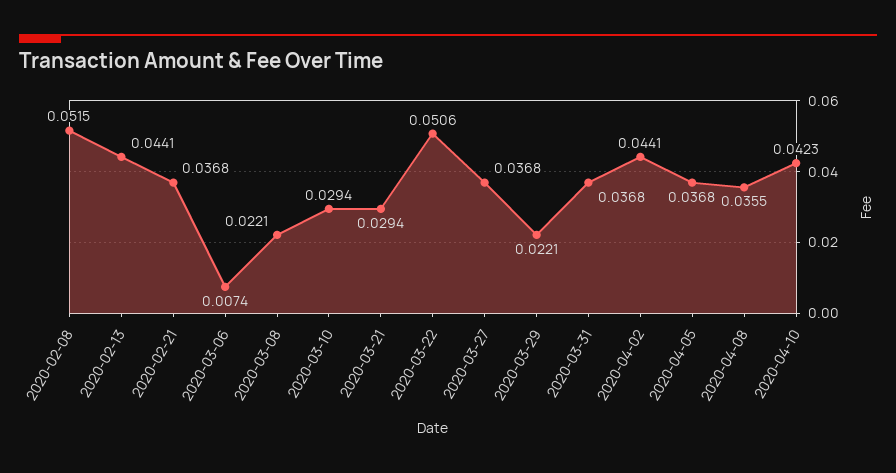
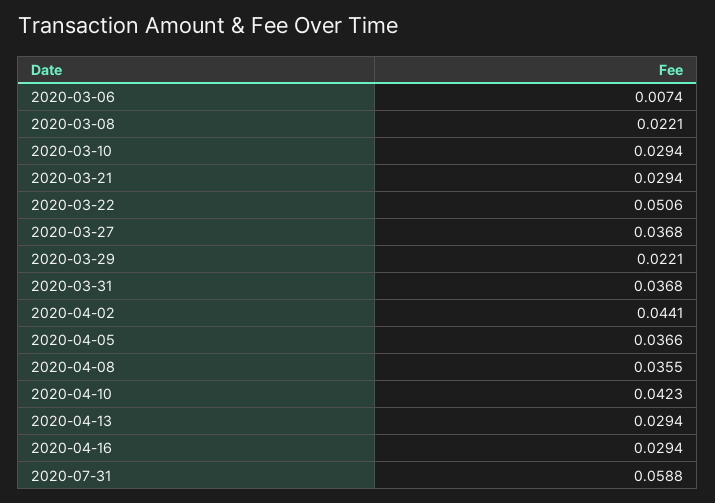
2020-02-08: 0.0515 -> none
2020-02-13: 0.0441 -> none
2020-02-21: 0.0368 -> none
2020-04-05: 0.0368 -> 0.0366
2020-04-13: none -> 0.0294
2020-04-16: none -> 0.0294
2020-07-31: none -> 0.0588

